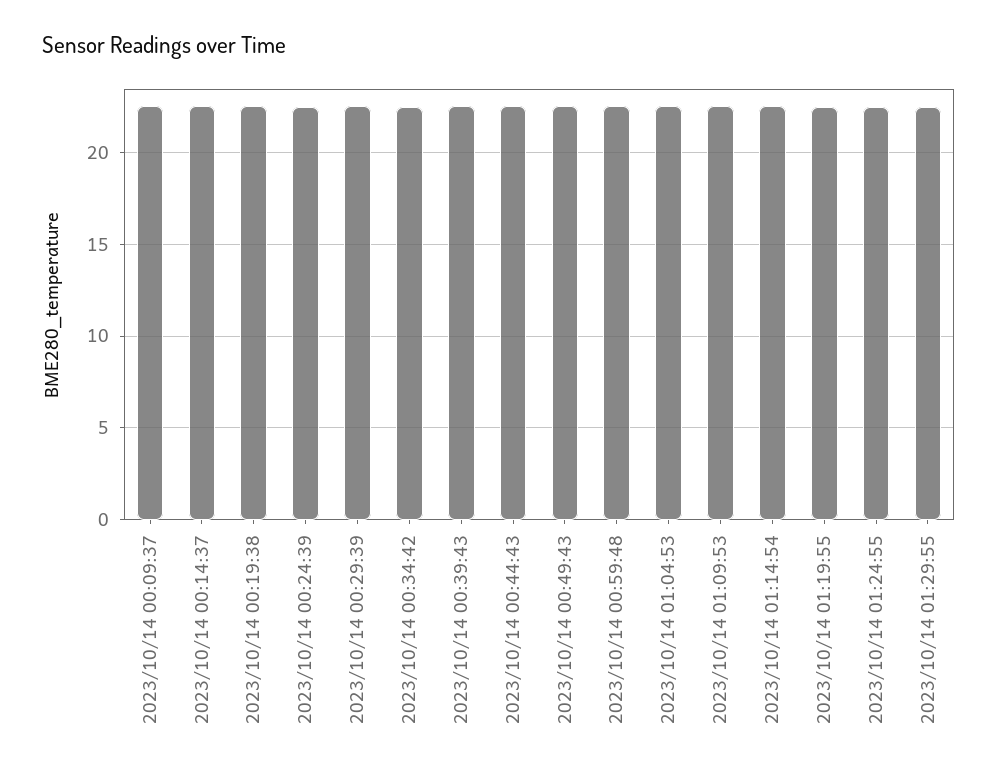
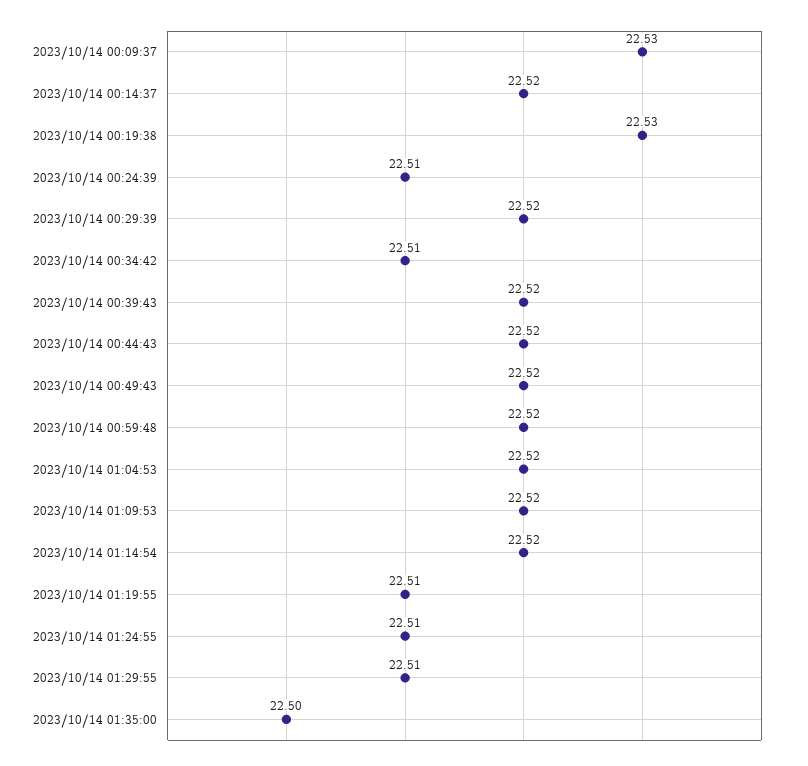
2023/10/14 01:35:00: none -> 22.5

